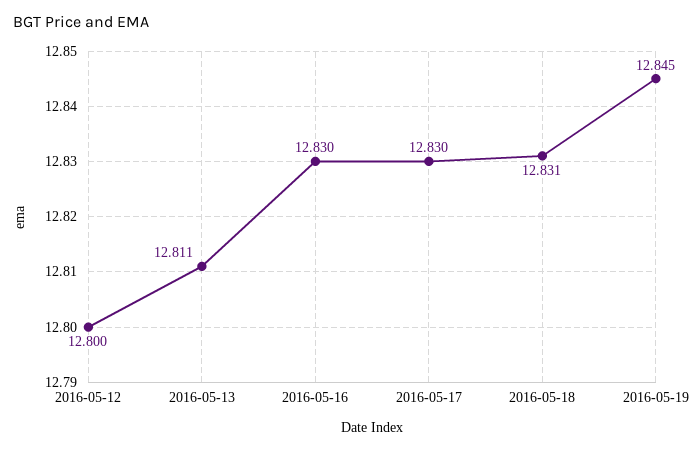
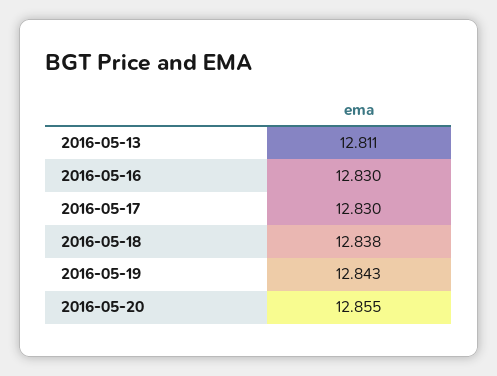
2016-05-12: 12.8 -> none
2016-05-18: 12.831 -> 12.838
2016-05-19: 12.845 -> 12.843
2016-05-20: none -> 12.855

